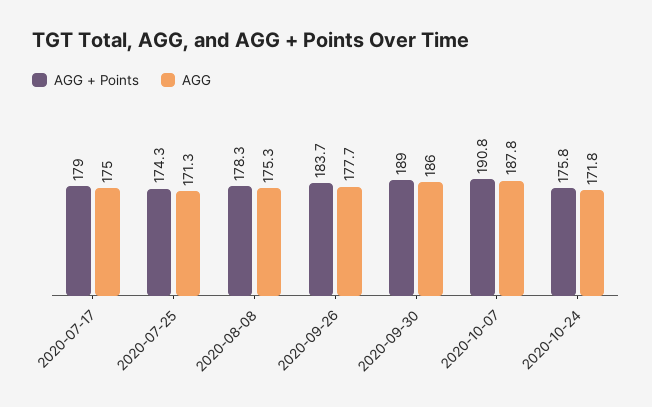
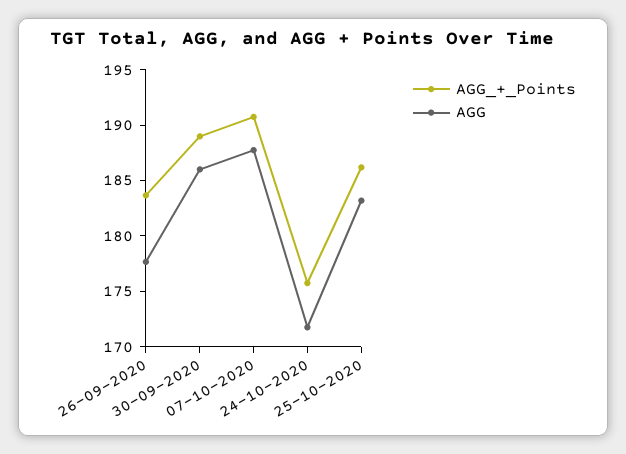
AGG + Points, 2020-07-17: 179 -> none
AGG, 2020-07-17: 175 -> none
AGG + Points, 2020-07-25: 174.3 -> none
AGG, 2020-07-25: 171.3 -> none
AGG + Points, 2020-08-08: 178.3 -> none
AGG, 2020-08-08: 175.3 -> none
AGG + Points, 25-10-2020: none -> 186
AGG, 25-10-2020: none -> 183

